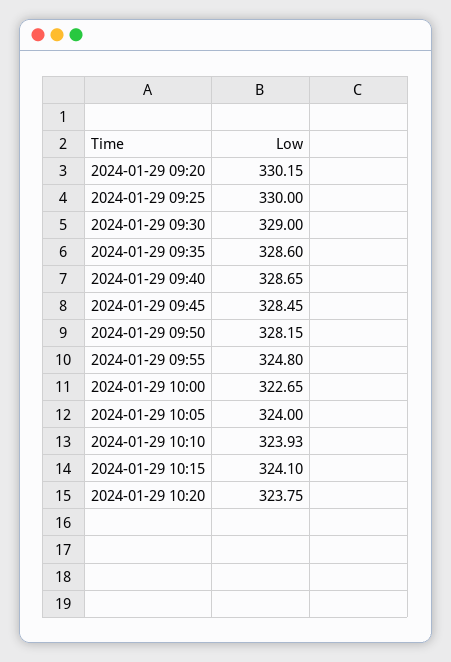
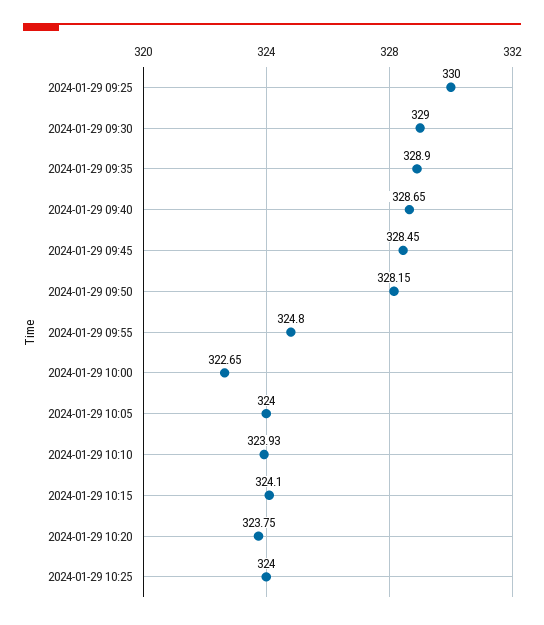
2024-01-29 09:20: 330.15 -> none
2024-01-29 09:35: 328.6 -> 328.9
2024-01-29 10:25: none -> 324

